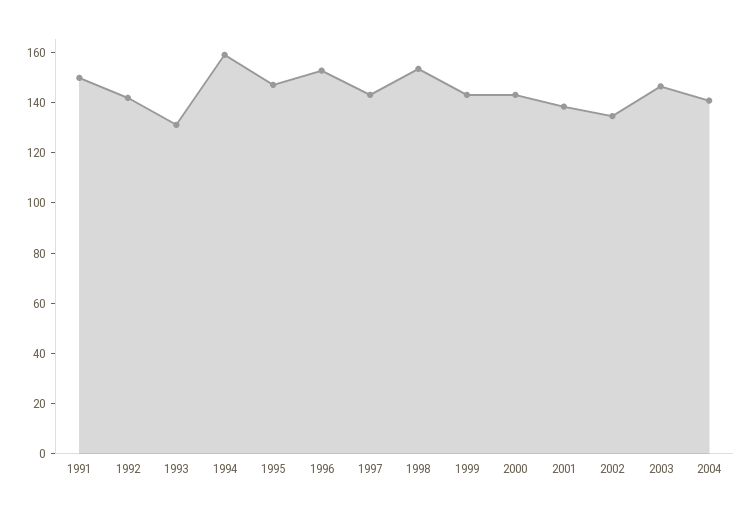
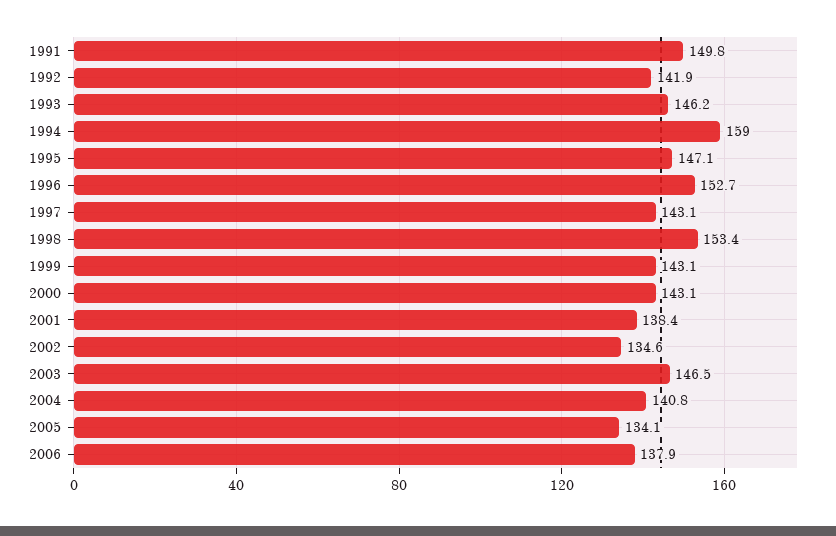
1993: 130 -> 146.2
2005: none -> 134.1
2006: none -> 137.9

